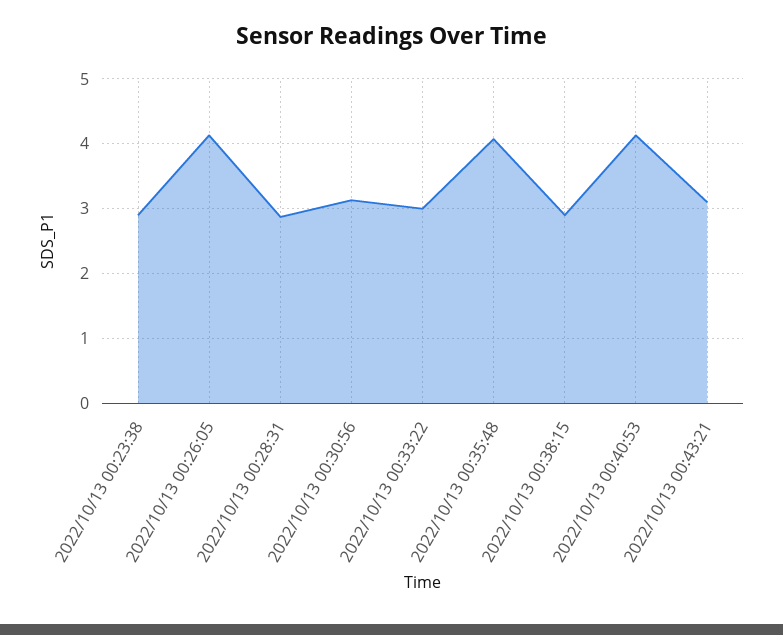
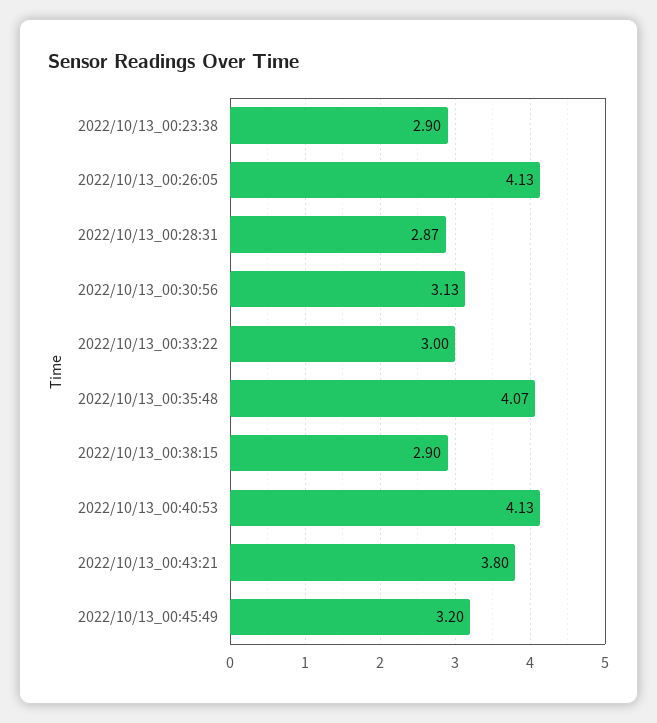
2022/10/13 00:43:21: 3.1 -> 3.8
2022/10/13_00:45:49: none -> 3.2

